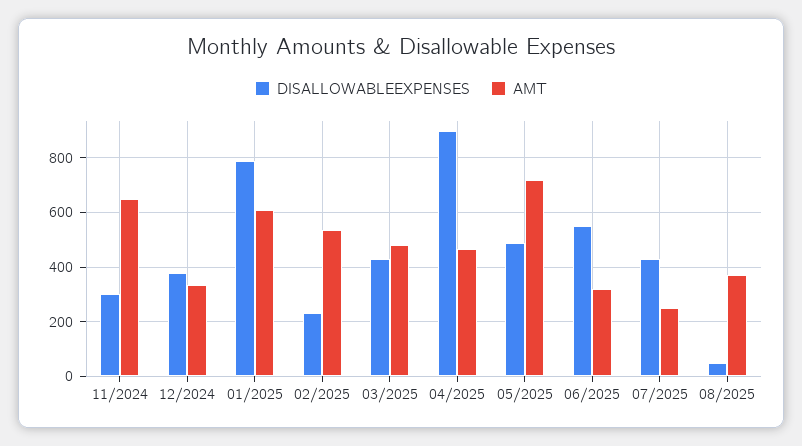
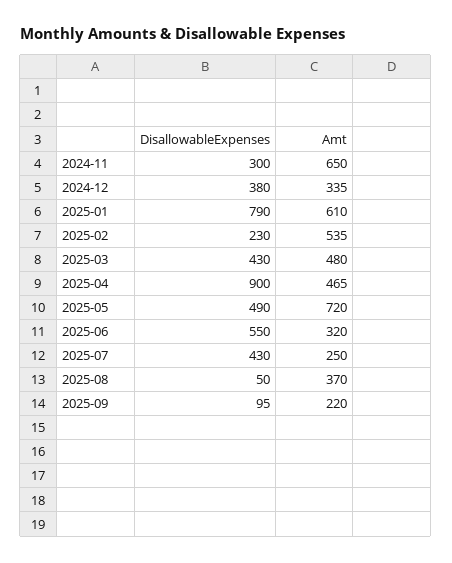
DISALLOWABLEEXPENSES, 2025-09: none -> 95
AMT, 2025-09: none -> 220

